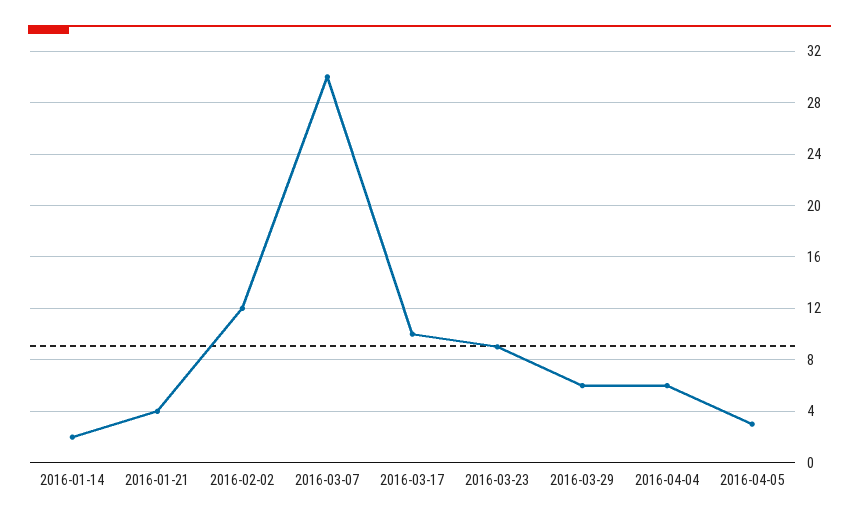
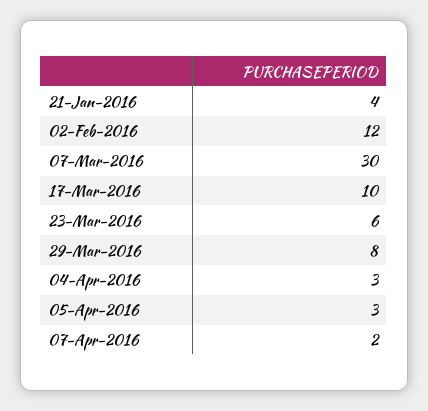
2016-01-14: 2 -> none
2016-03-23: 9 -> 6
2016-03-29: 6 -> 8
2016-04-04: 6 -> 3
07-Apr-2016: none -> 2

